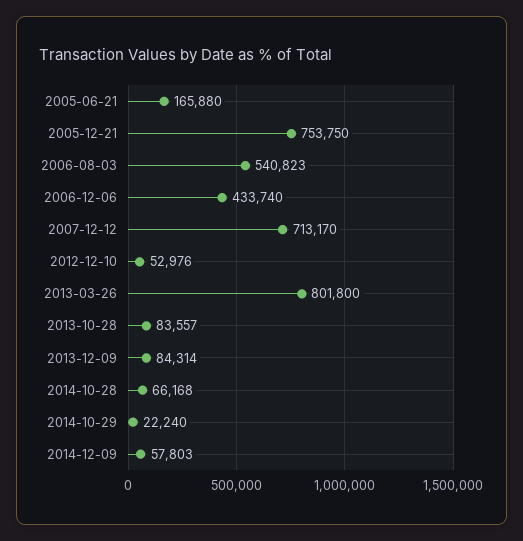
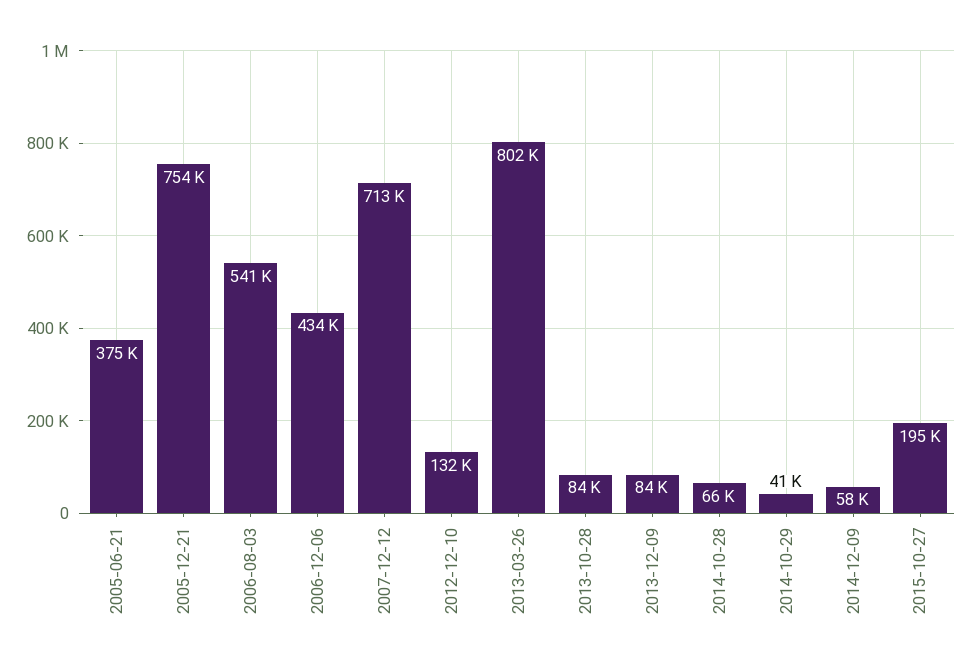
2005-06-21: 165880 -> 375000
2012-12-10: 52976 -> 132000
2014-10-29: 22240 -> 41000
2015-10-27: none -> 195000

